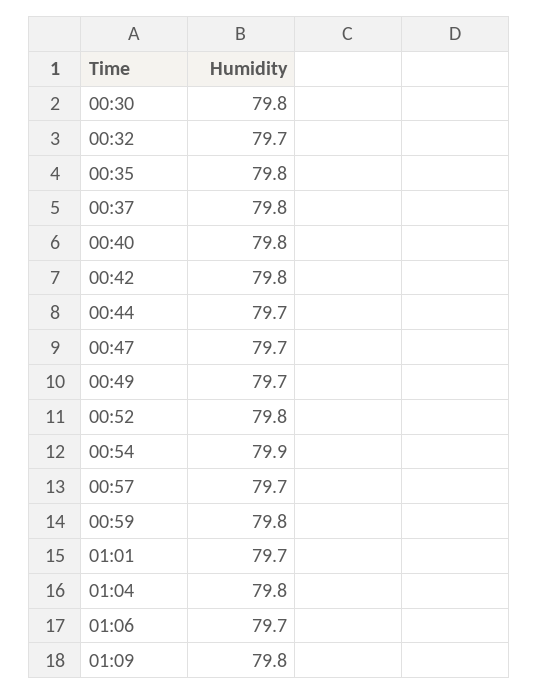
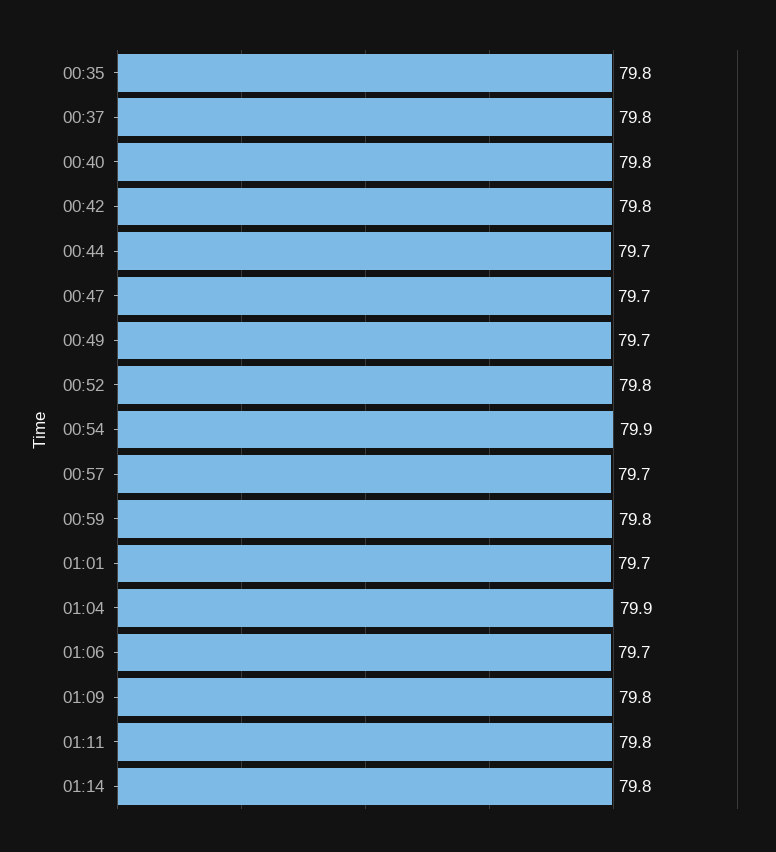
00:30: 79.8 -> none
00:32: 79.7 -> none
01:04: 79.8 -> 79.9
01:11: none -> 79.8
01:14: none -> 79.8

